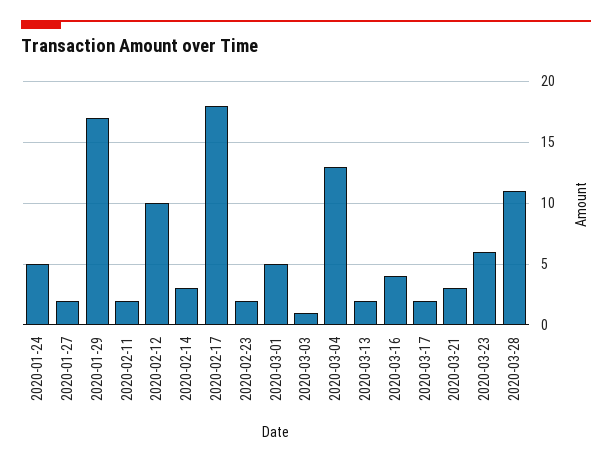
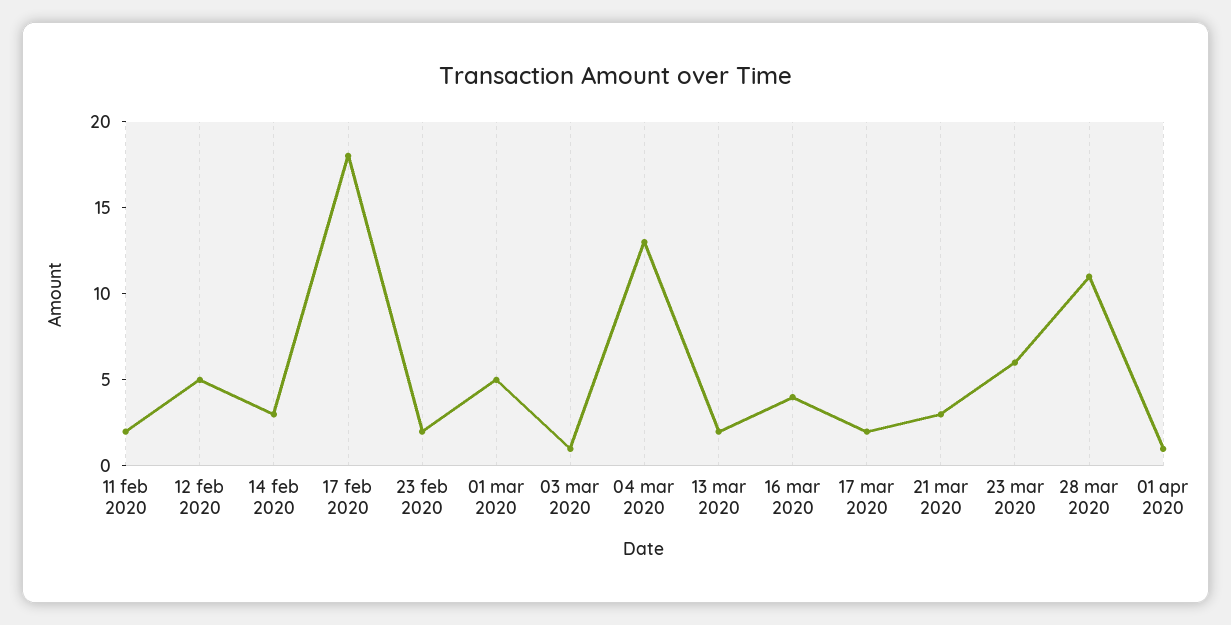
2020-01-24: 5 -> none
2020-01-27: 2 -> none
2020-01-29: 17 -> none
2020-02-12: 10 -> 5
01 apr 2020: none -> 1

